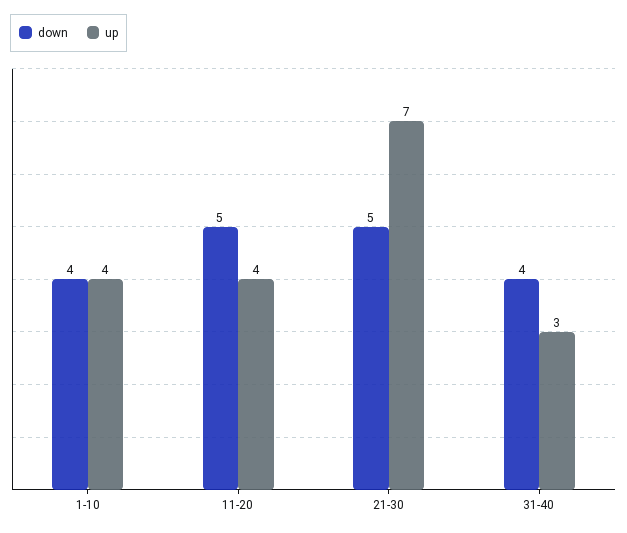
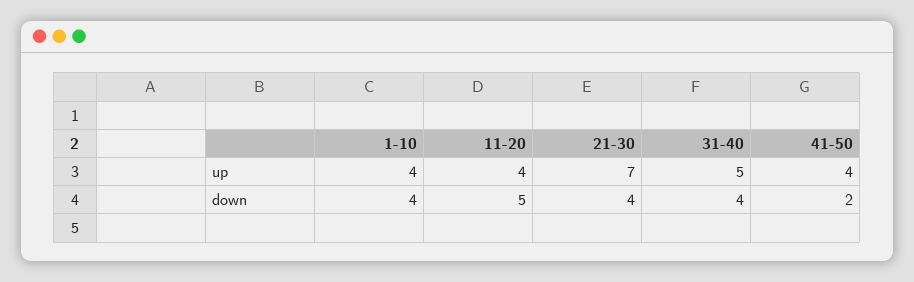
down, 21-30: 5 -> 4
up, 31-40: 3 -> 5
up, 41-50: none -> 4
down, 41-50: none -> 2

